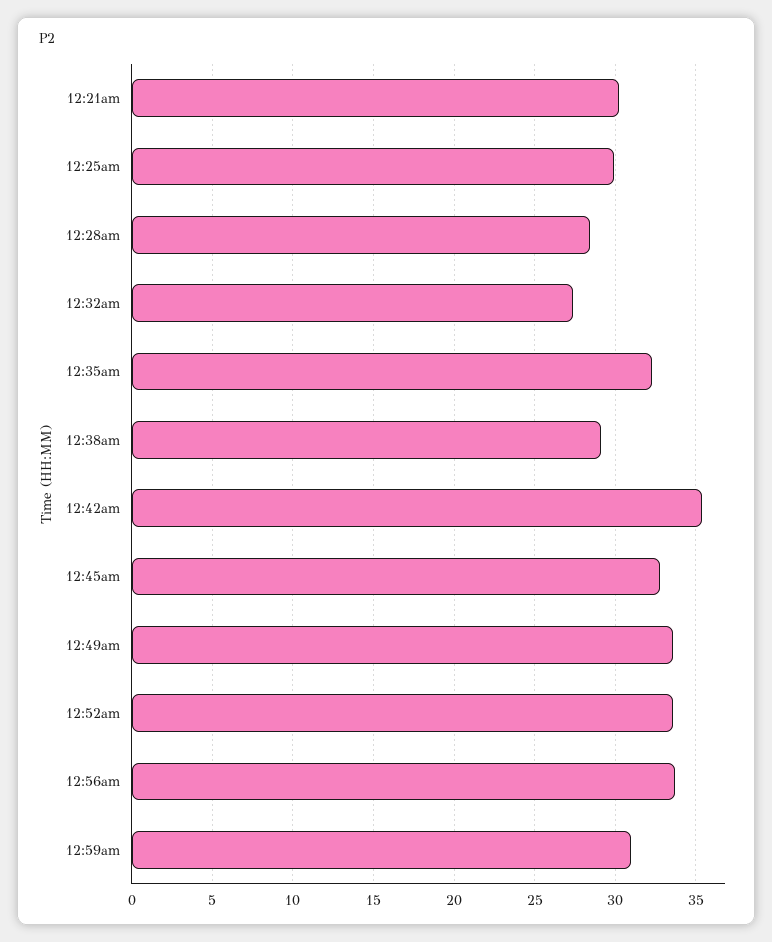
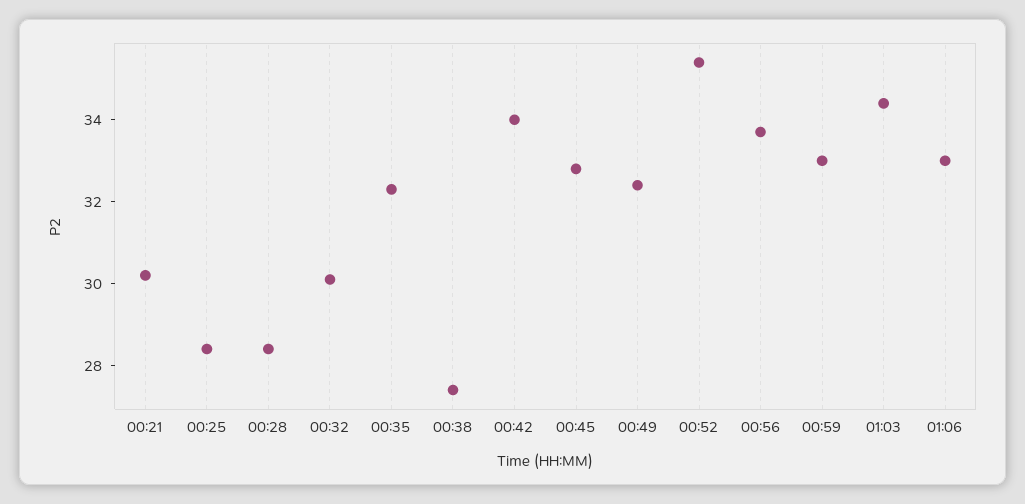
12:25am: 30 -> 28.5
12:32am: 27.5 -> 30
12:38am: 29 -> 27.5
12:42am: 35.5 -> 34
12:49am: 33.5 -> 32.5
12:52am: 33.5 -> 35.5
12:59am: 31 -> 33
01:03: none -> 34.5
01:06: none -> 33

